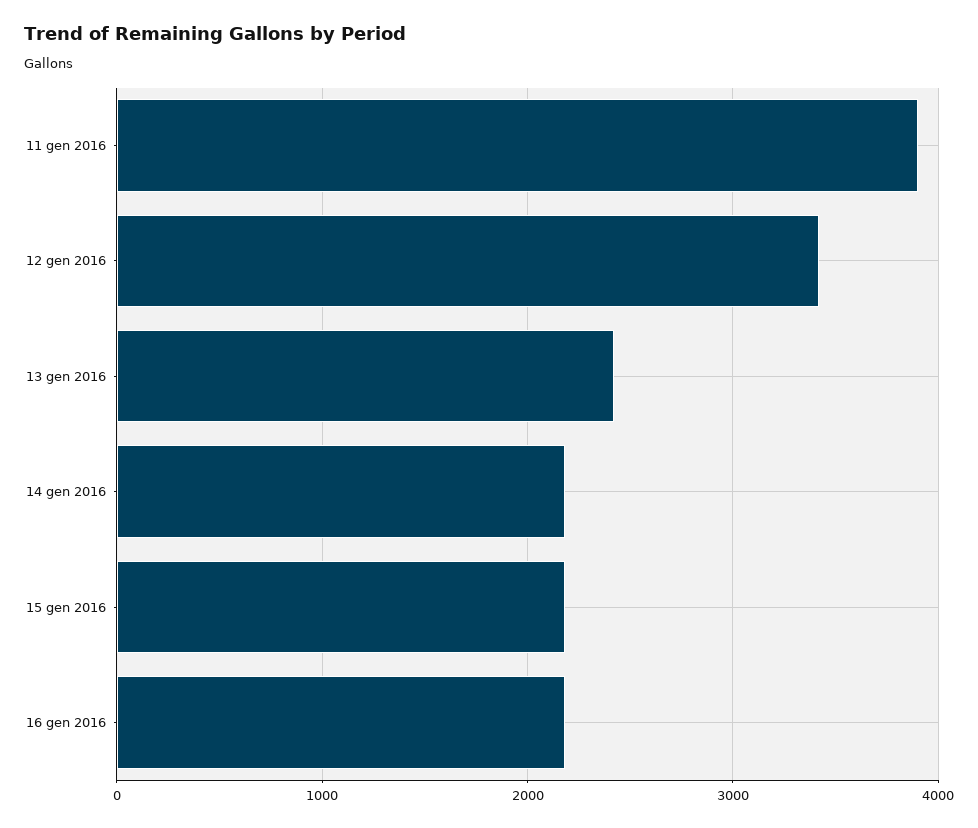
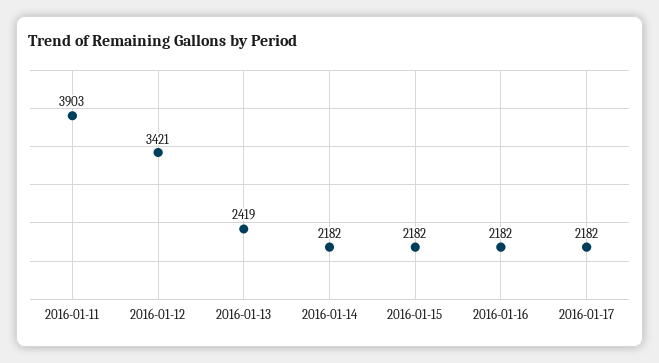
2016-01-17: none -> 2182

